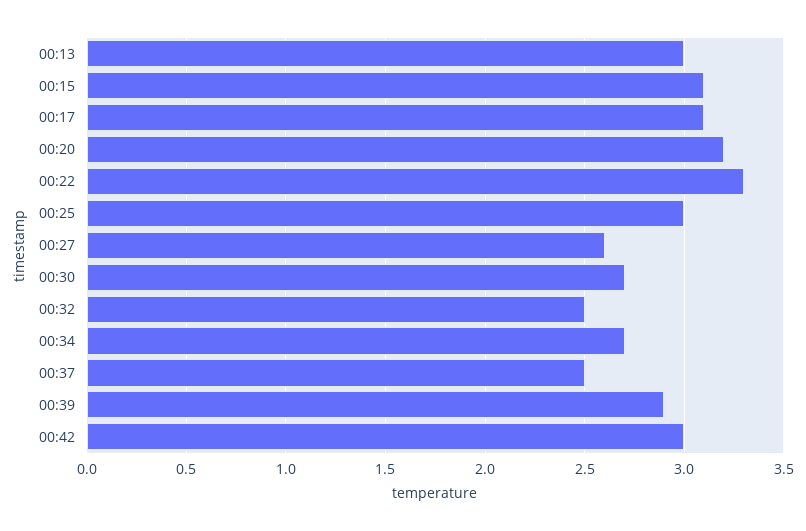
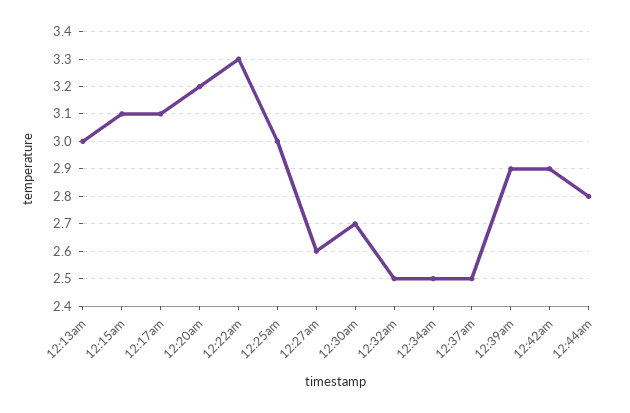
00:34: 2.7 -> 2.5
00:42: 3 -> 2.9
12:44am: none -> 2.8

